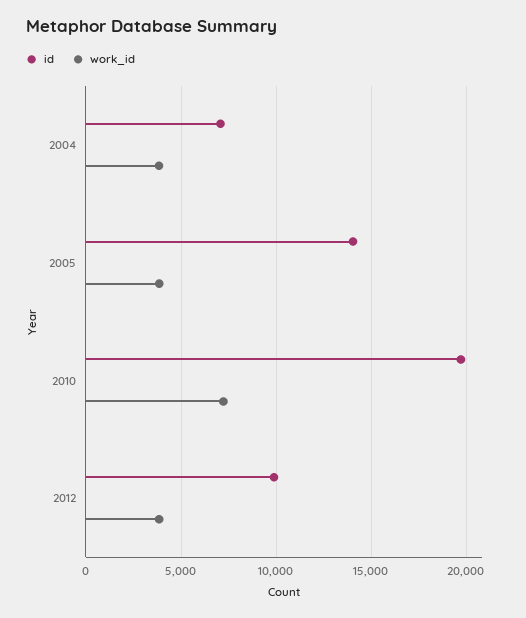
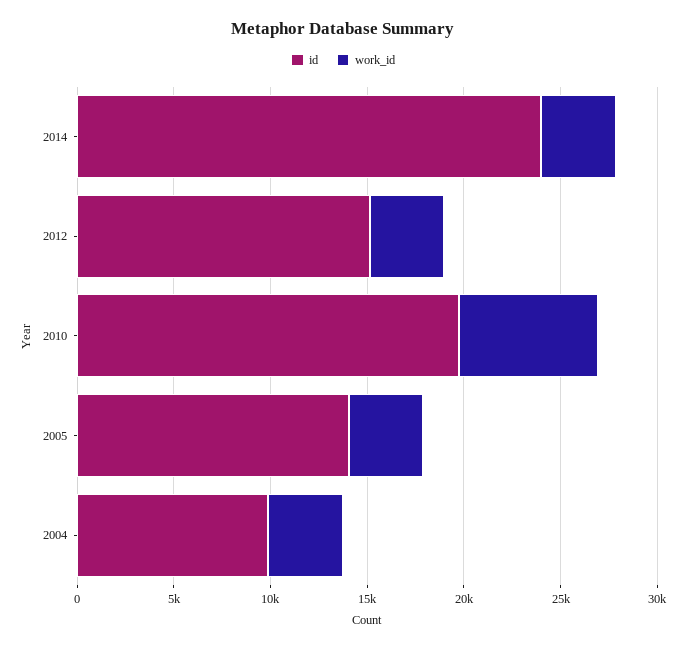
id, 2004: 7000 -> 10000
id, 2012: 10000 -> 15000
id, 2014: none -> 24000
work_id, 2014: none -> 4000

